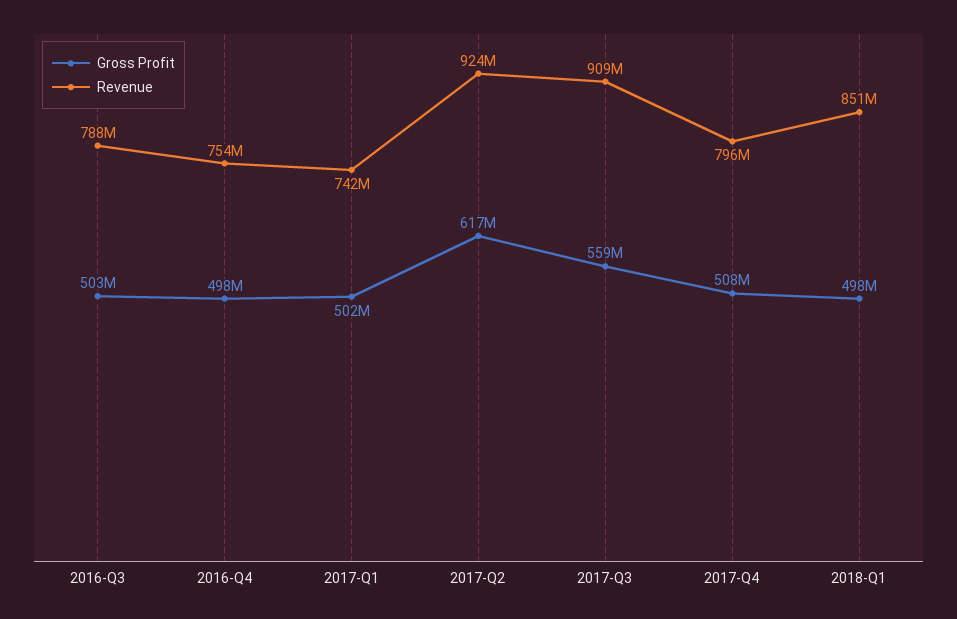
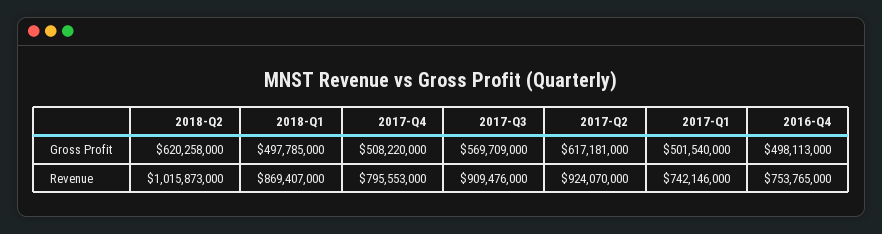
Gross Profit, 2016-Q3: 503000000 -> none
Revenue, 2016-Q3: 788000000 -> none
Gross Profit, 2017-Q3: 559000000 -> 569709000
Revenue, 2018-Q1: 851000000 -> 869407000
Gross Profit, 2018-Q2: none -> 620258000
Revenue, 2018-Q2: none -> 1015873000

